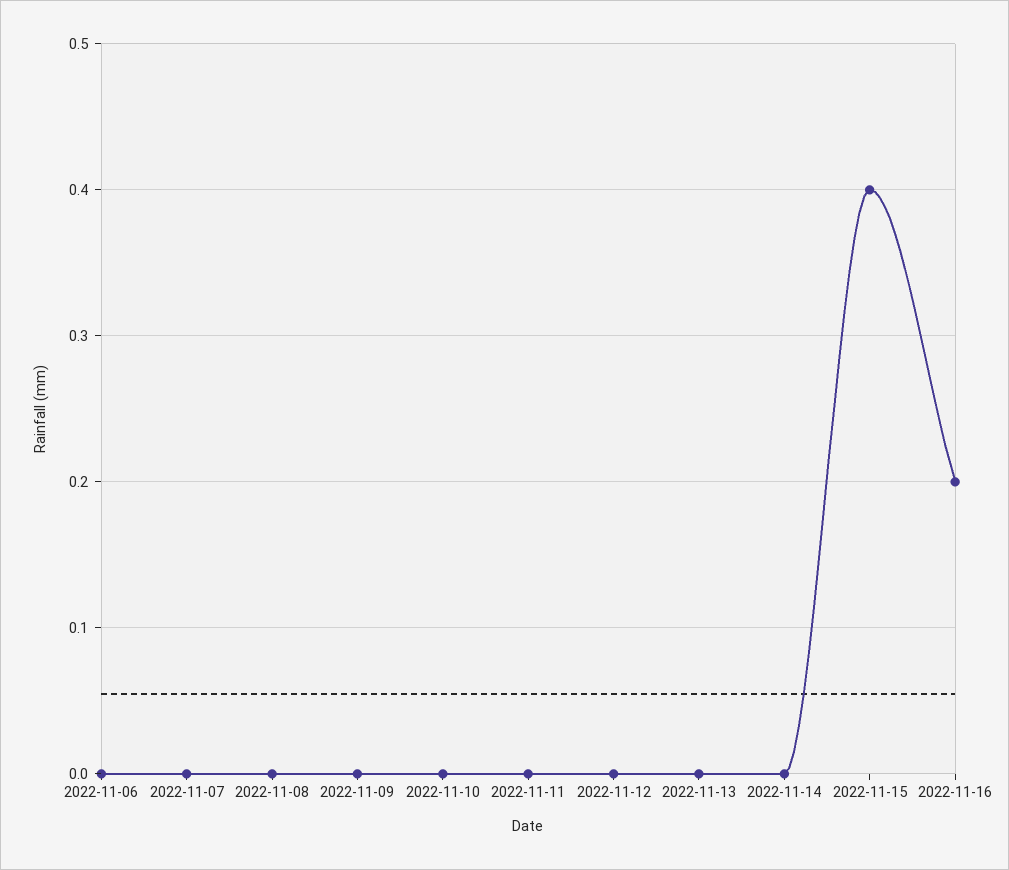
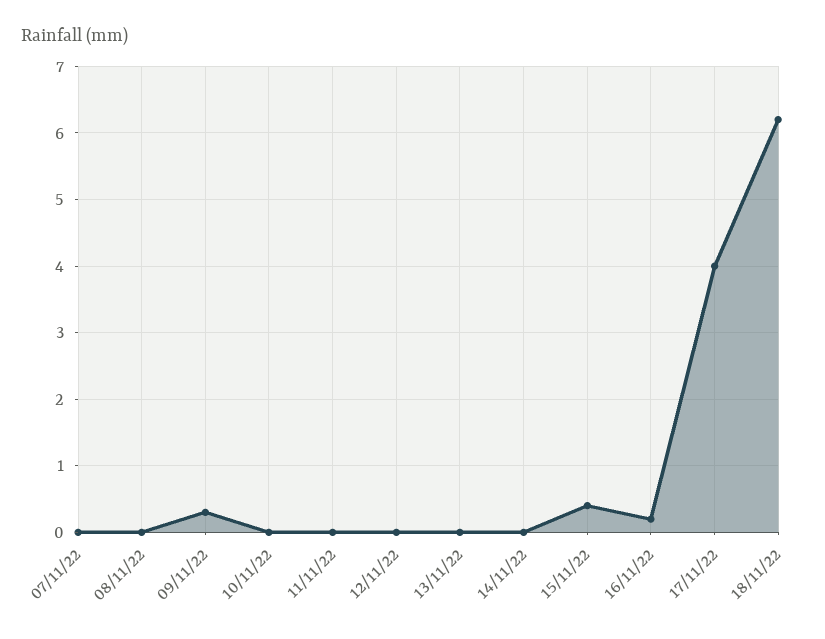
2022-11-06: 0 -> none
2022-11-09: 0 -> 0.3
17/11/22: none -> 4
18/11/22: none -> 6.2

